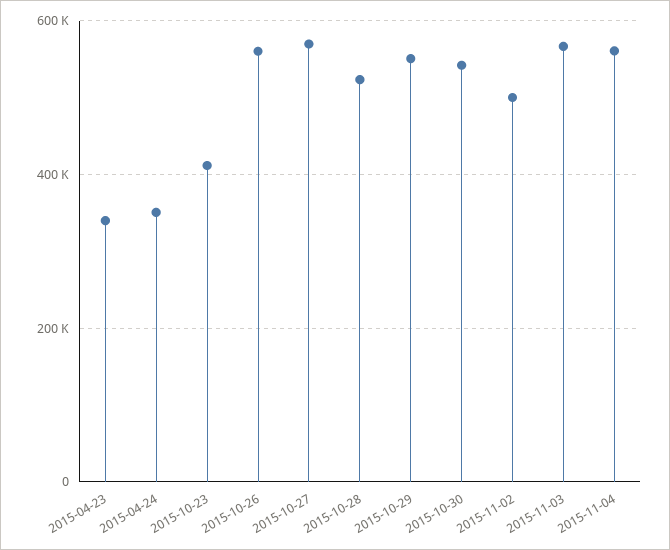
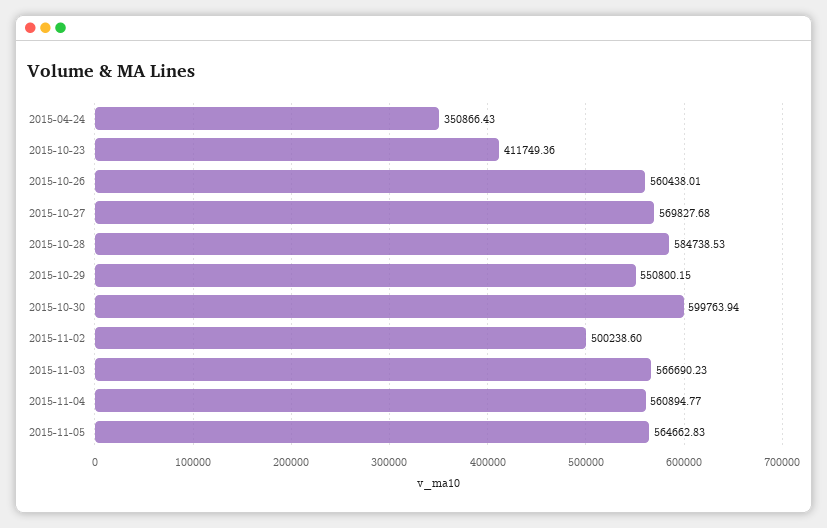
2015-04-23: 340000 -> none
2015-10-28: 520000 -> 584738.53
2015-10-30: 540000 -> 599763.94
2015-11-05: none -> 564662.83

